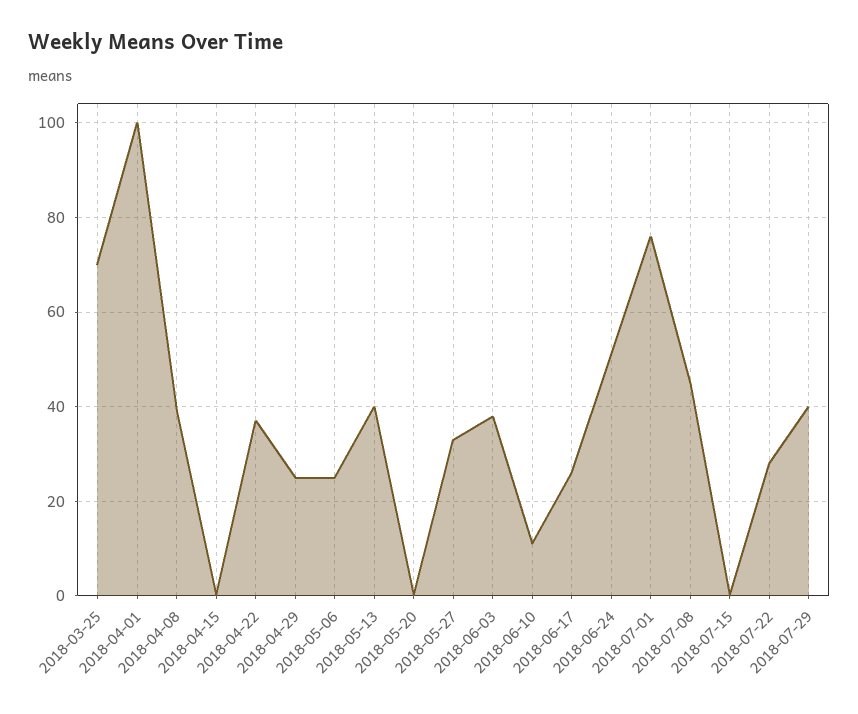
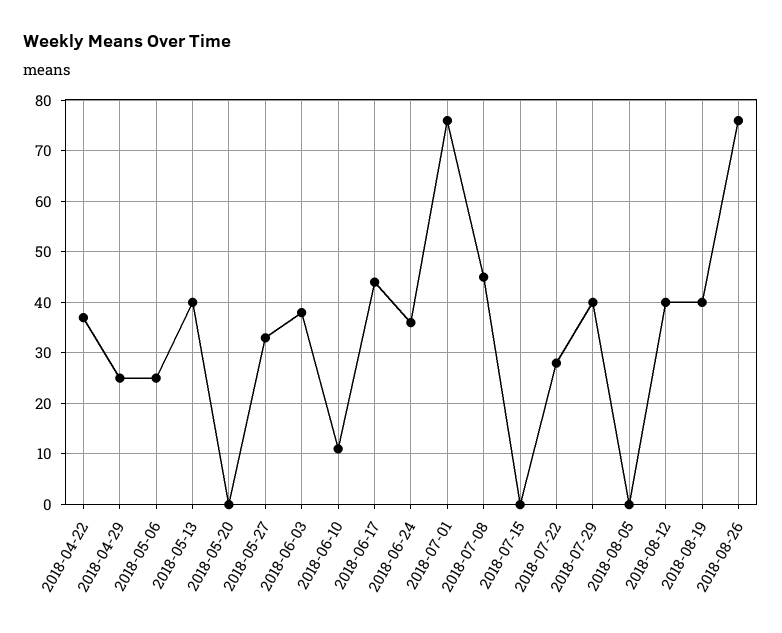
2018-03-25: 70 -> none
2018-04-01: 100 -> none
2018-04-08: 40 -> none
2018-04-15: 0 -> none
2018-06-17: 25 -> 45
2018-06-24: 50 -> 35
2018-08-05: none -> 0
2018-08-12: none -> 40
2018-08-19: none -> 40
2018-08-26: none -> 75

